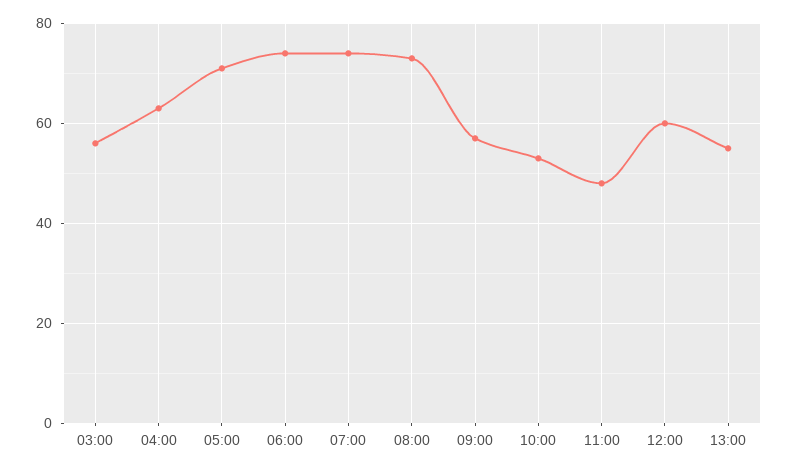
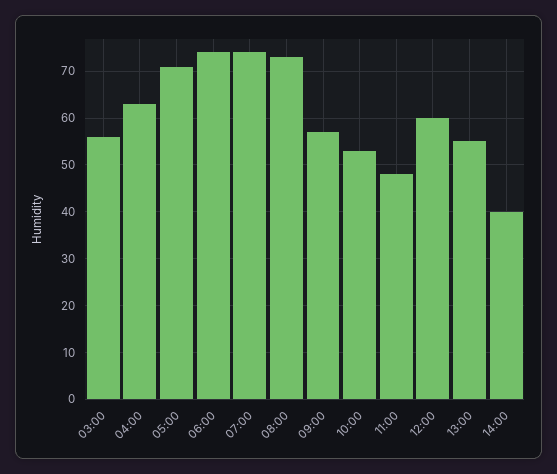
14:00: none -> 40

